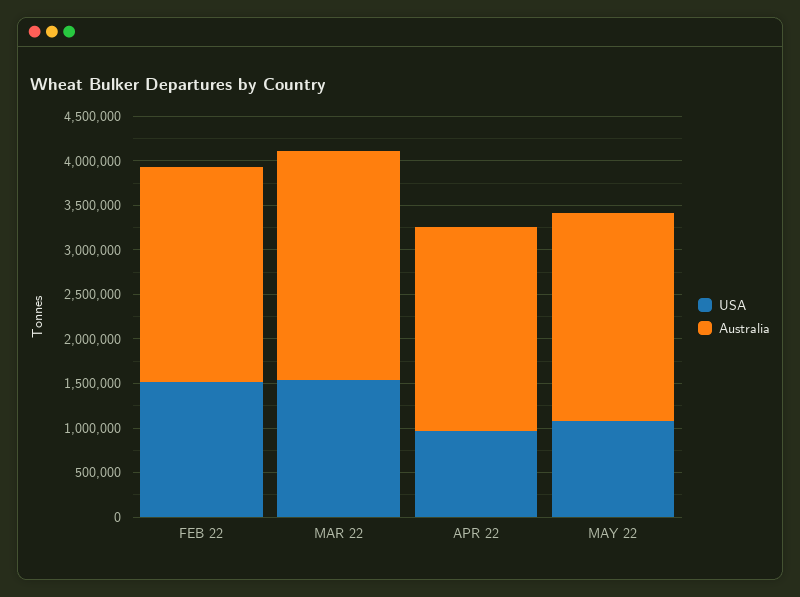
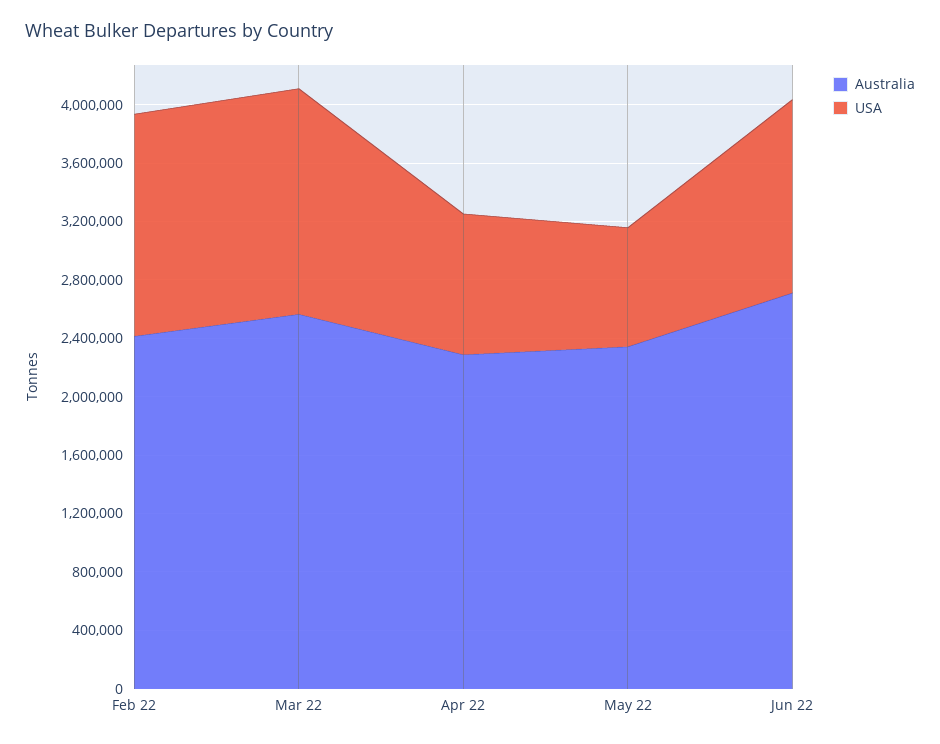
USA, MAY 22: 1100000 -> 800000
Australia, Jun 22: none -> 2700000
USA, Jun 22: none -> 1300000

